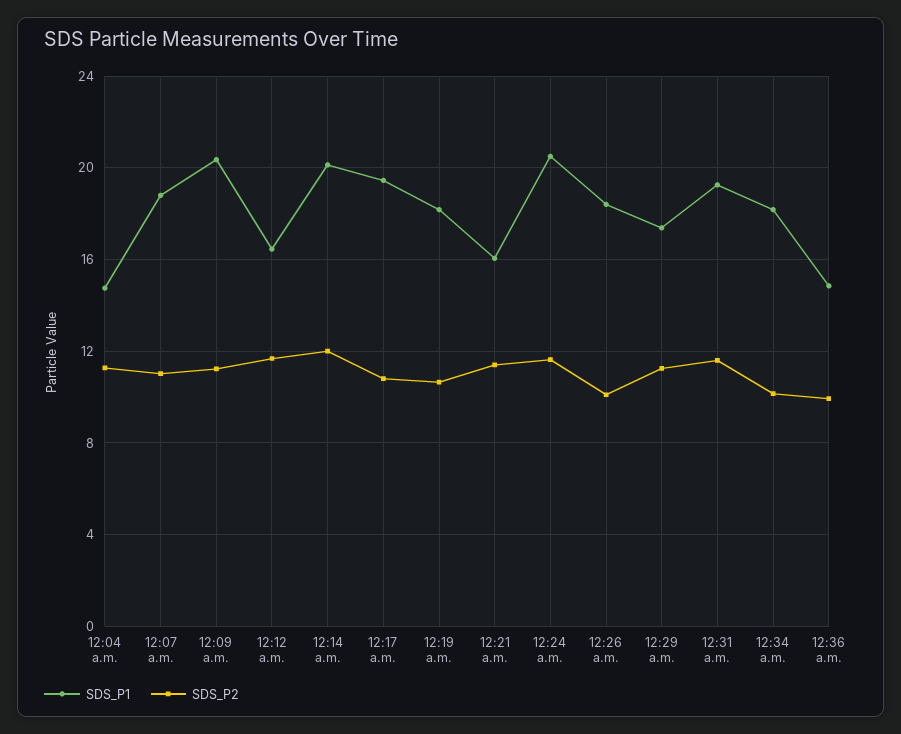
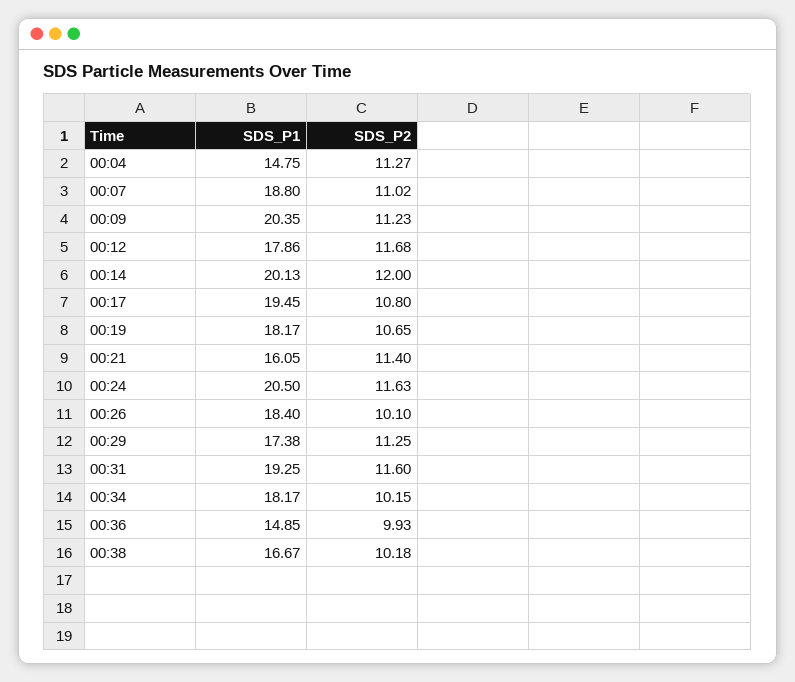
SDS_P1, 12:12 a.m.: 16.5 -> 17.86
SDS_P1, 00:38: none -> 16.67
SDS_P2, 00:38: none -> 10.18

